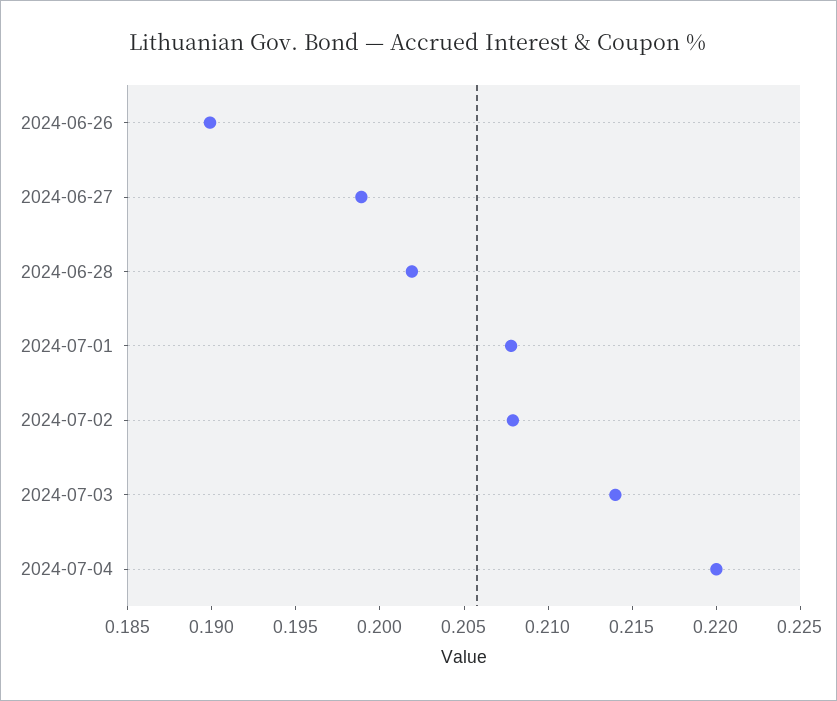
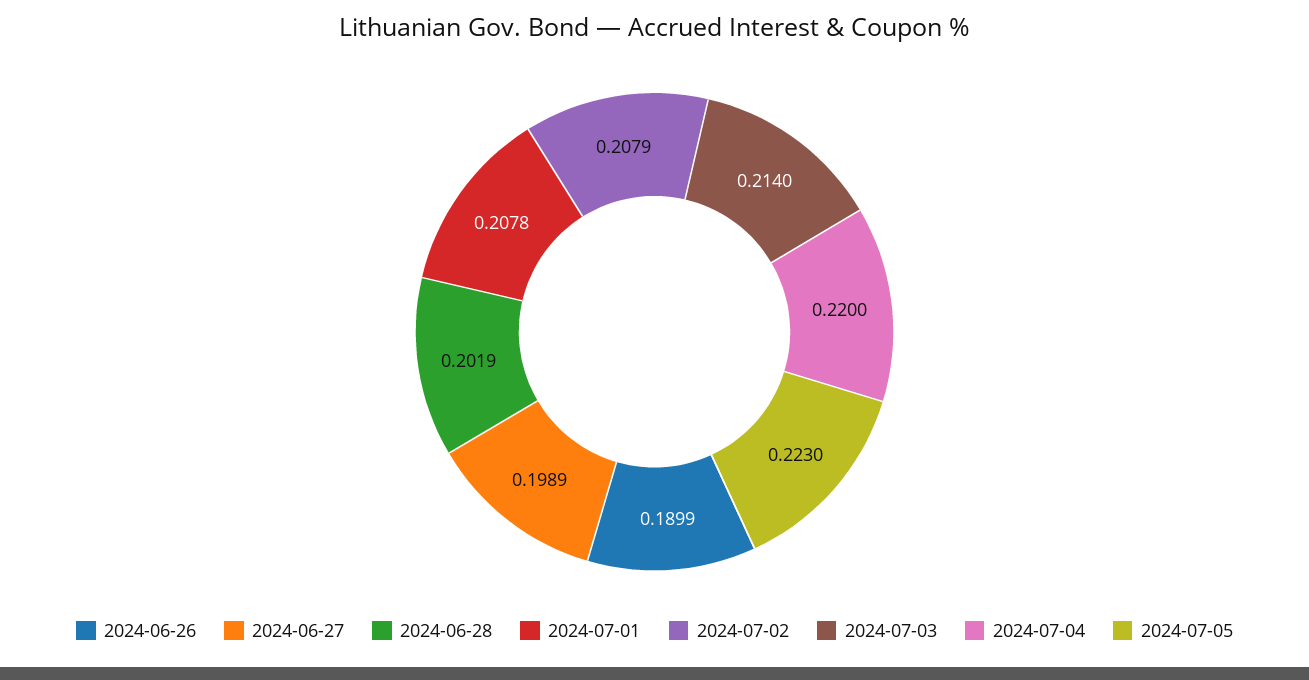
2024-07-05: none -> 0.223

